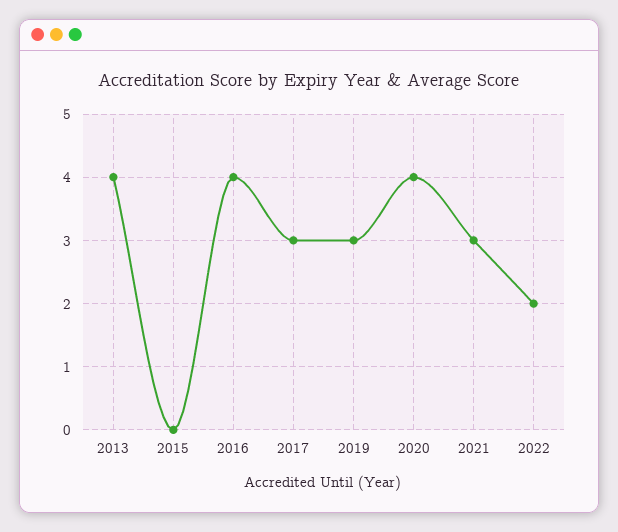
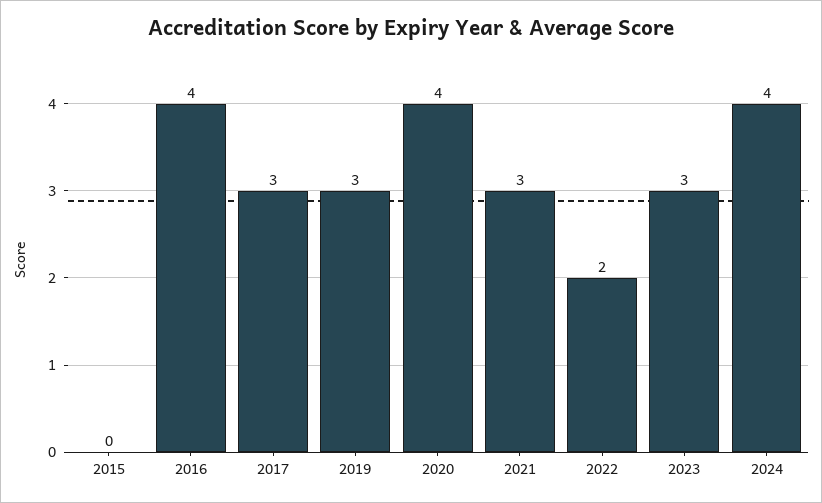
2013: 4 -> none
2023: none -> 3
2024: none -> 4

